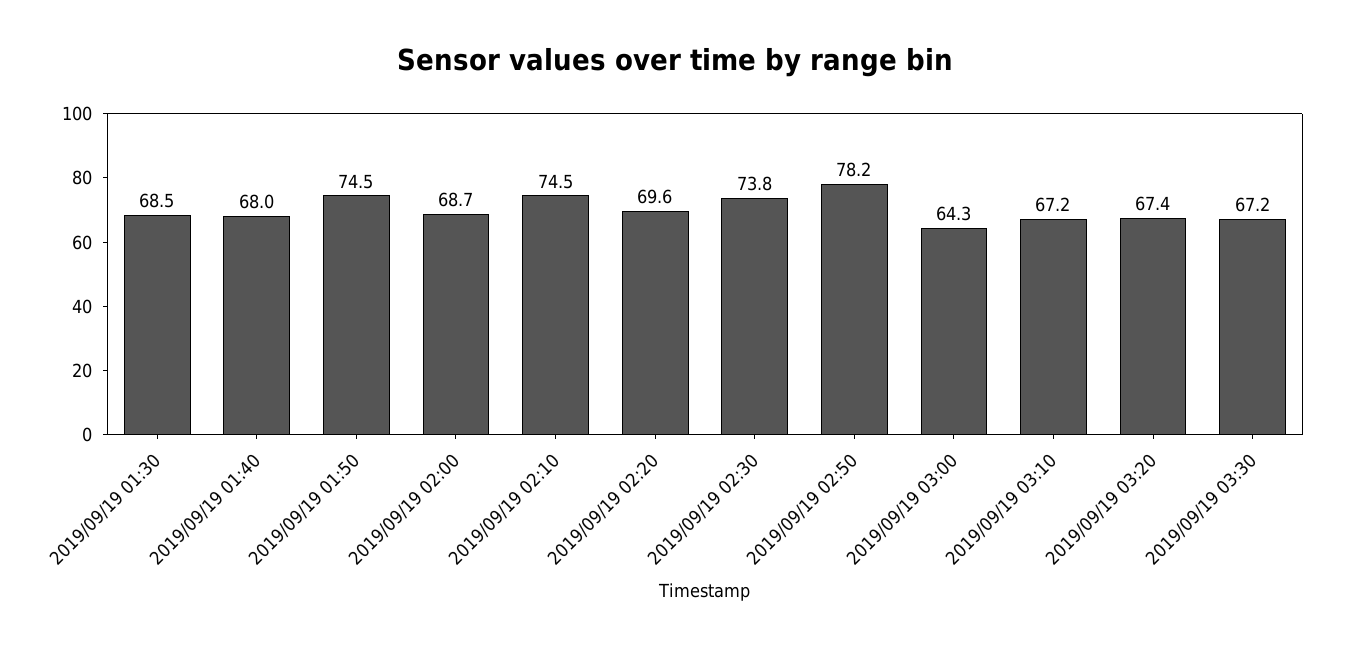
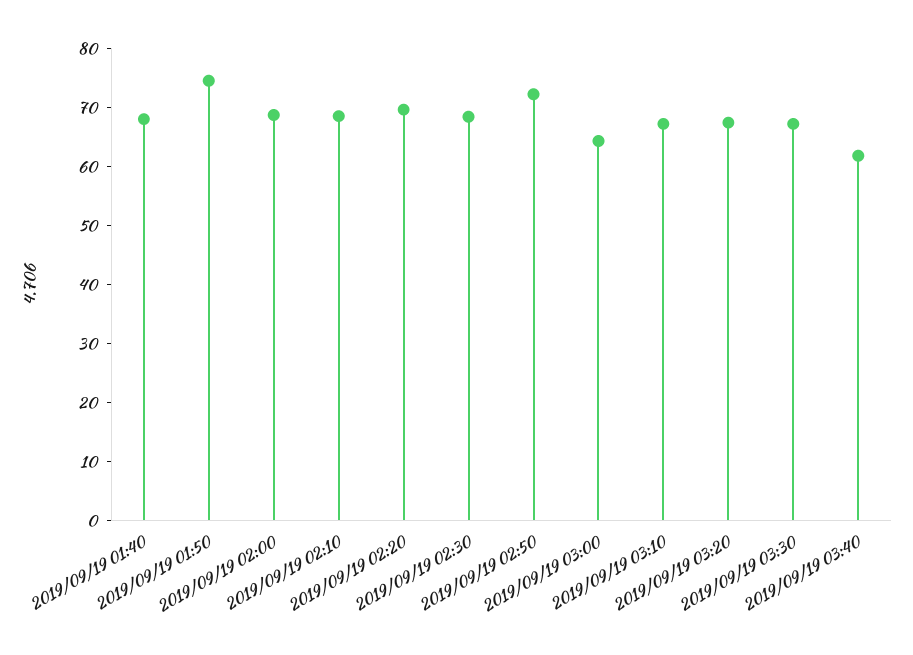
2019/09/19 01:30: 68.5 -> none
2019/09/19 02:10: 74.5 -> 68
2019/09/19 02:30: 73.8 -> 68
2019/09/19 02:50: 78.2 -> 72
2019/09/19 03:40: none -> 62

